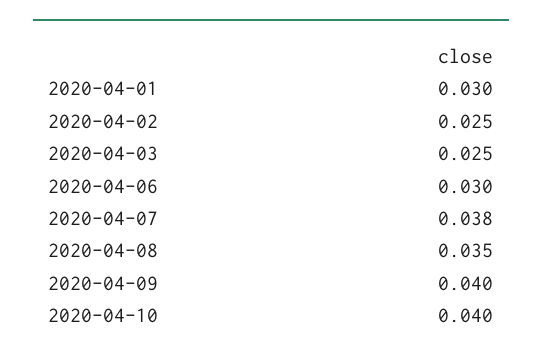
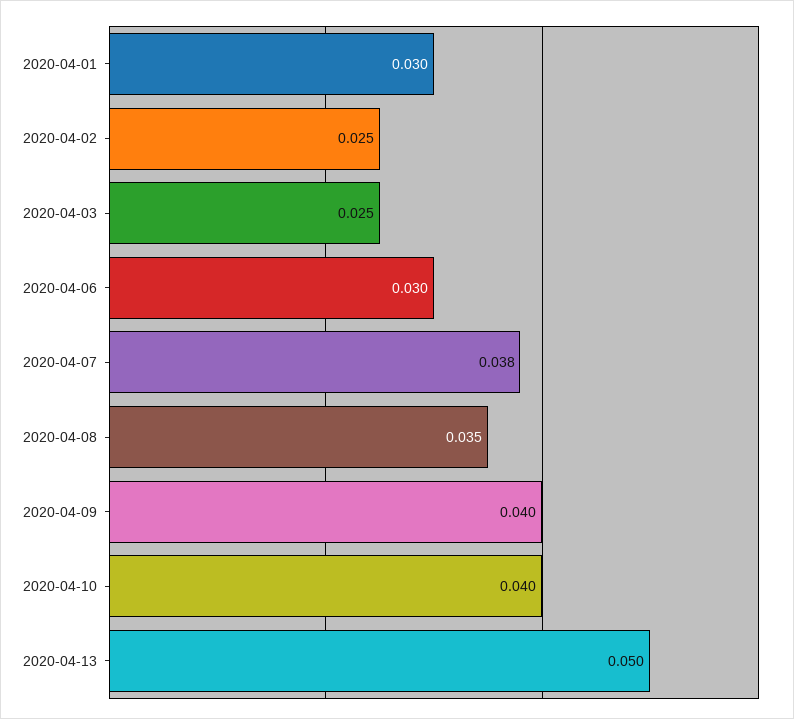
2020-04-13: none -> 0.05

